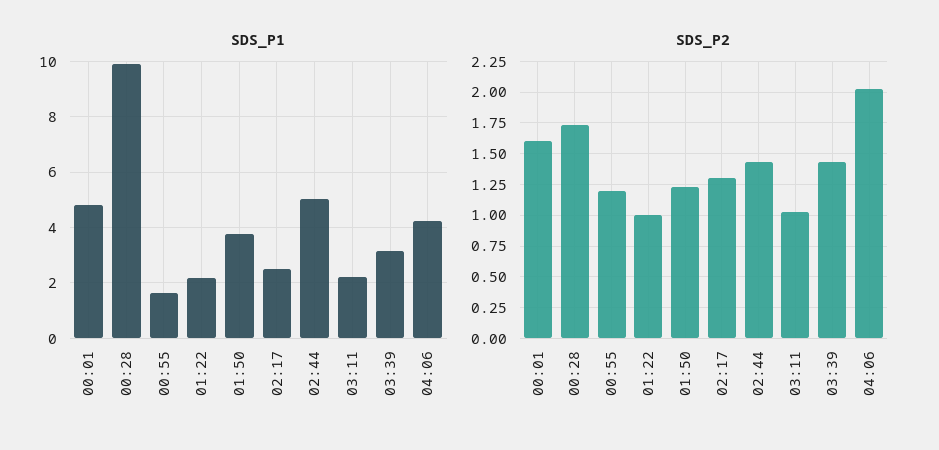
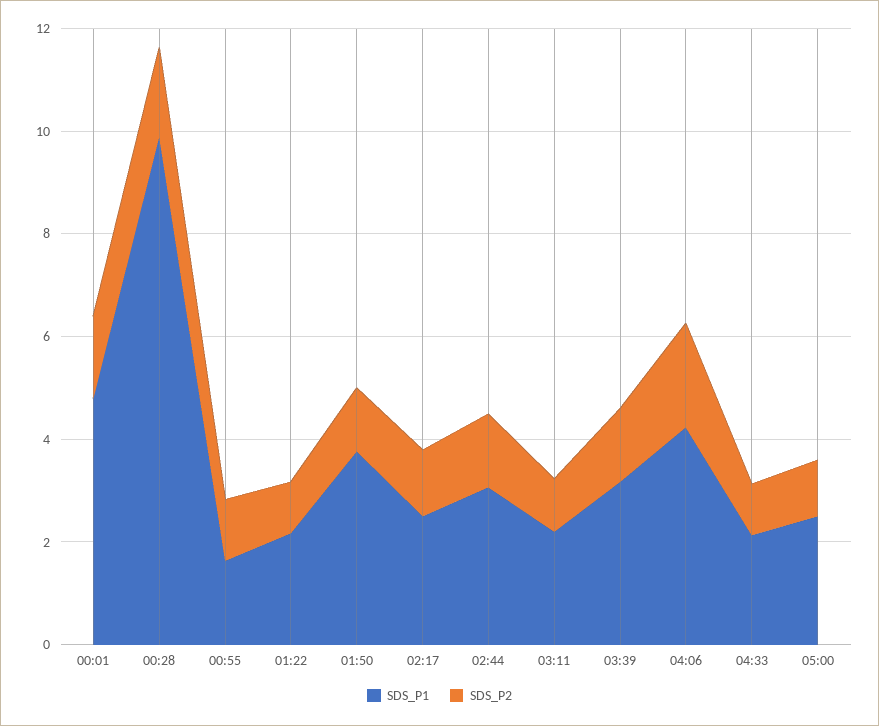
SDS_P1, 02:44: 5 -> 3
SDS_P1, 04:33: none -> 2
SDS_P2, 04:33: none -> 1
SDS_P1, 05:00: none -> 2.5
SDS_P2, 05:00: none -> 1

